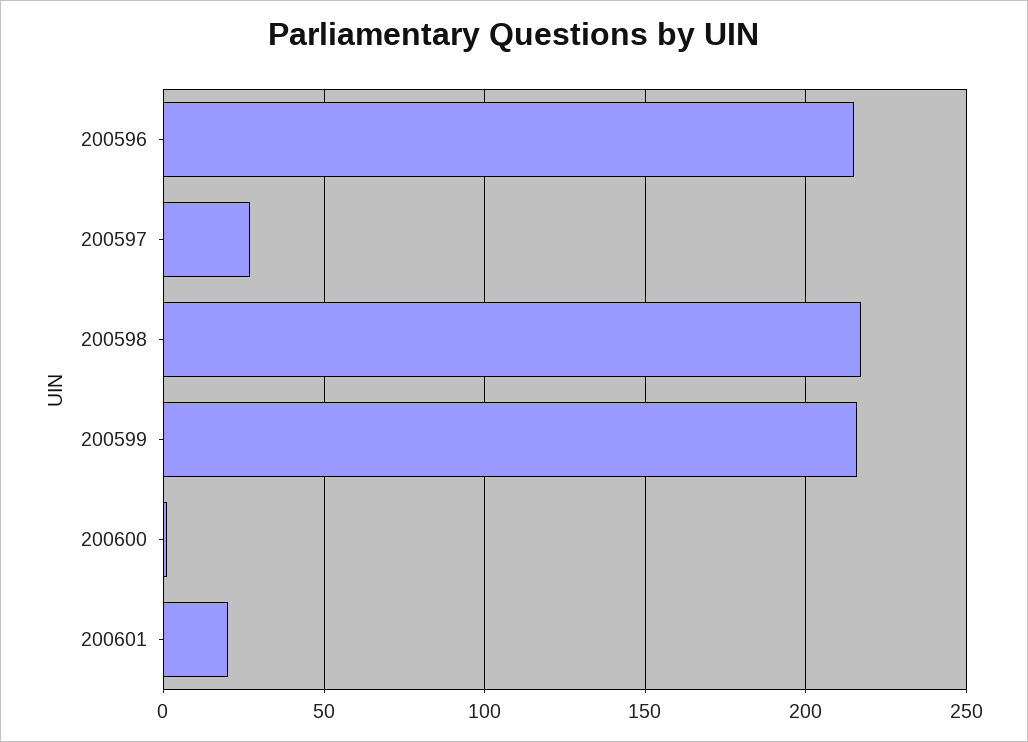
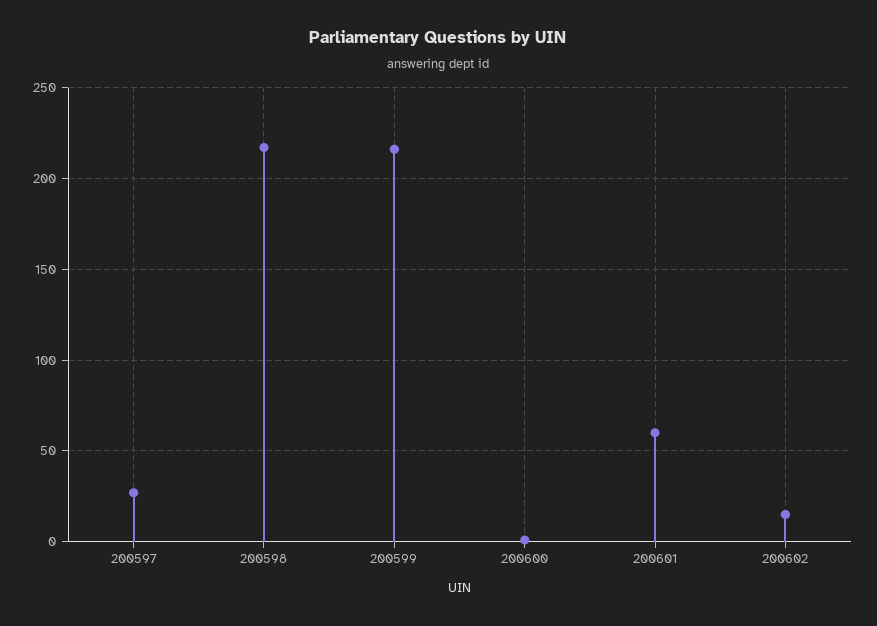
200596: 215 -> none
200601: 20 -> 60
200602: none -> 15

